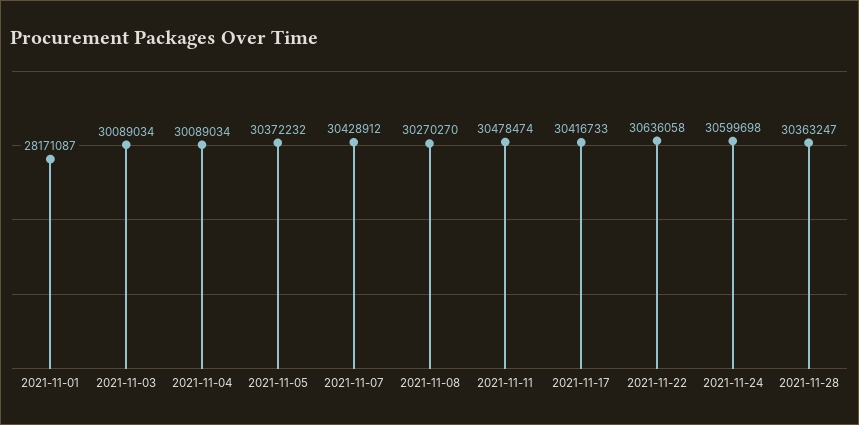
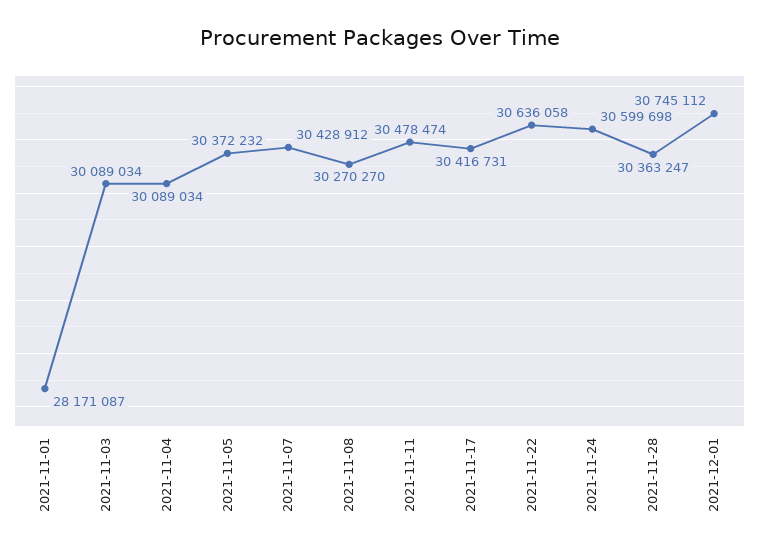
2021-11-17: 30416733 -> 30416731
2021-12-01: none -> 30745112

